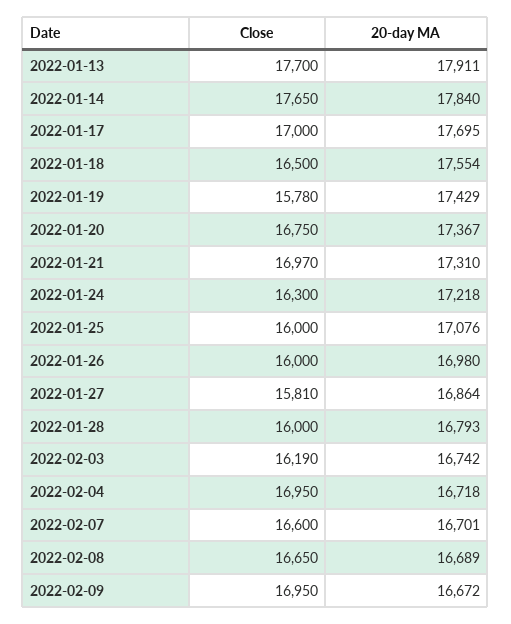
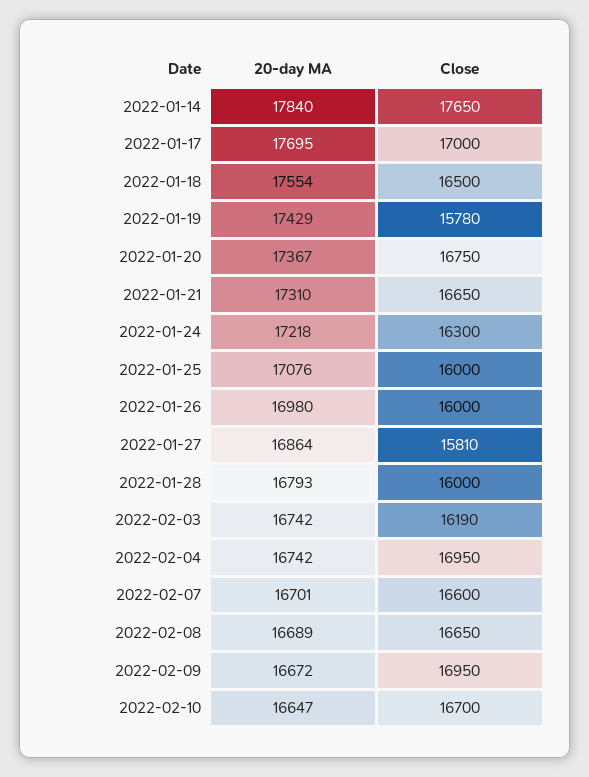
Close, 2022-01-13: 17700 -> none
20-day MA, 2022-01-13: 17911 -> none
Close, 2022-01-21: 16970 -> 16650
20-day MA, 2022-02-04: 16718 -> 16742
20-day MA, 2022-02-10: none -> 16647
Close, 2022-02-10: none -> 16700

